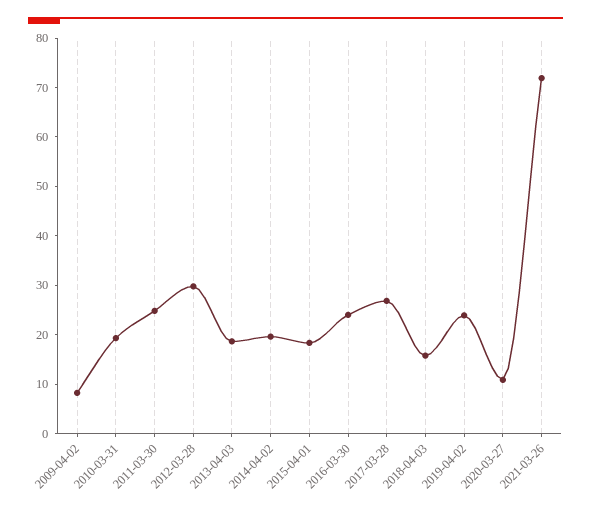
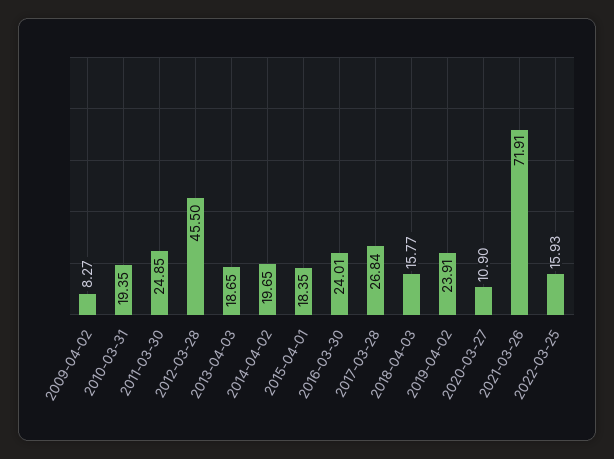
2012-03-28: 30 -> 45.5
2022-03-25: none -> 15.93

